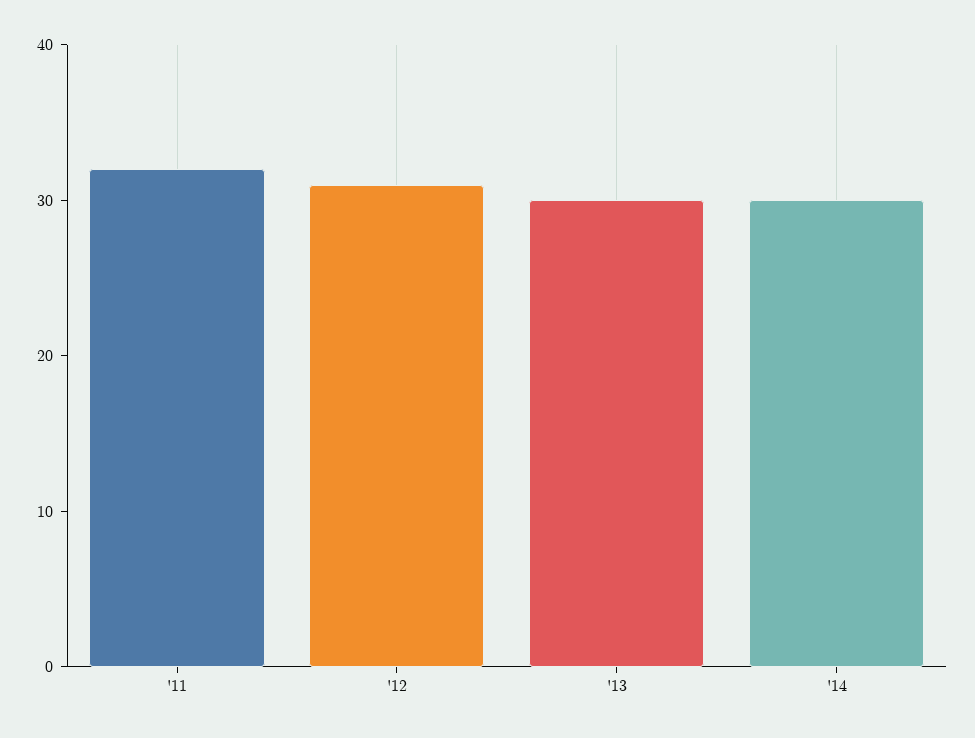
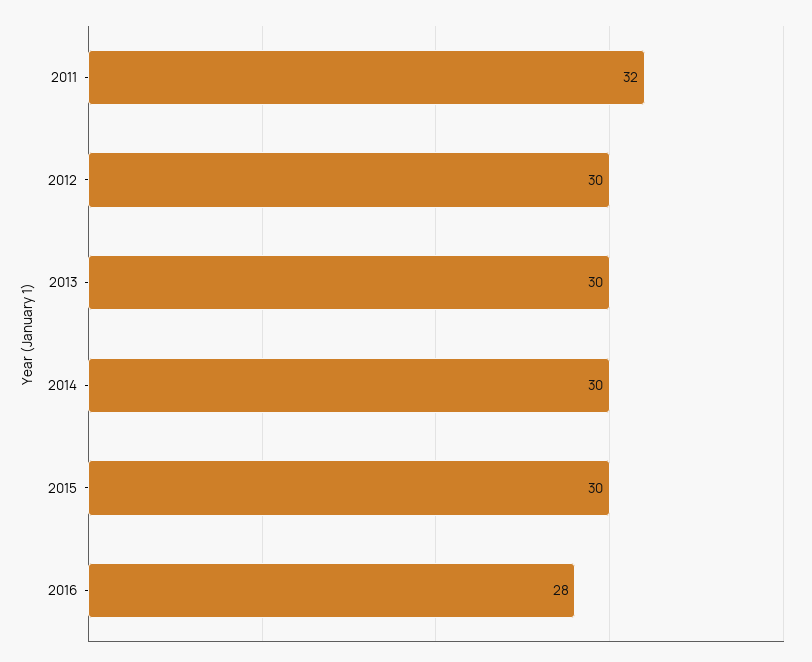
'12: 31 -> 30
2015: none -> 30
2016: none -> 28

